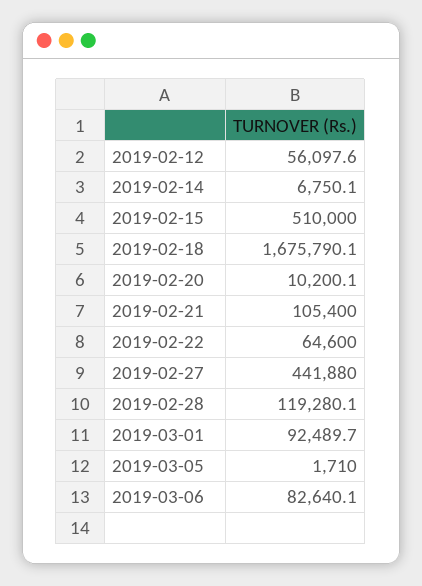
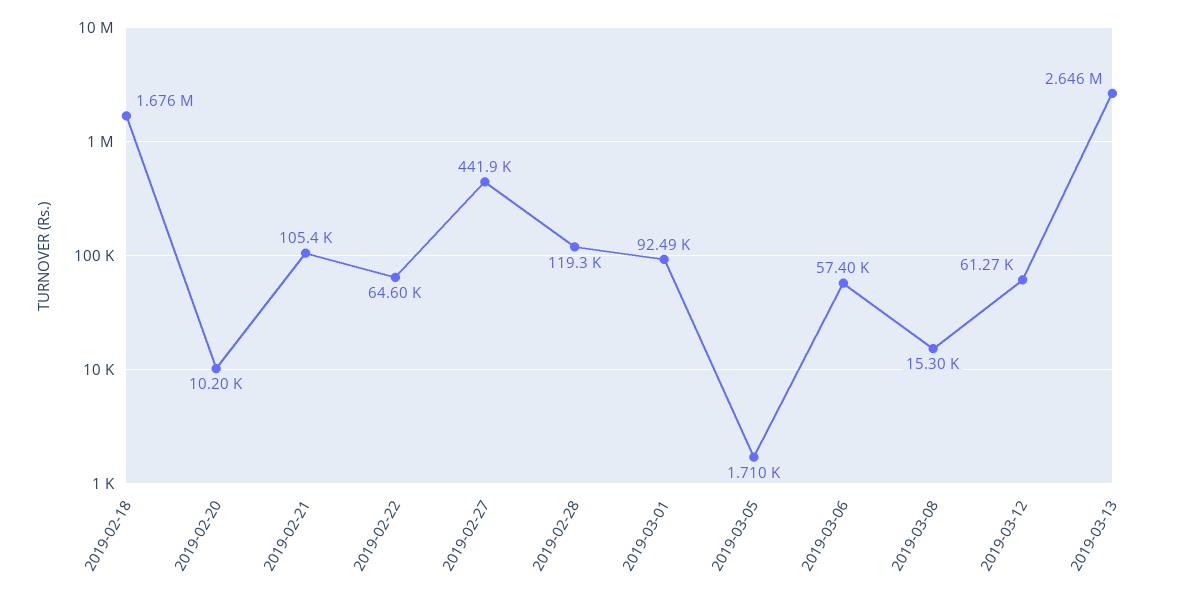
2019-02-12: 56097.6 -> none
2019-02-14: 6750.1 -> none
2019-02-15: 510000 -> none
2019-03-06: 82640.1 -> 57400
2019-03-08: none -> 15300
2019-03-12: none -> 61270
2019-03-13: none -> 2646000

